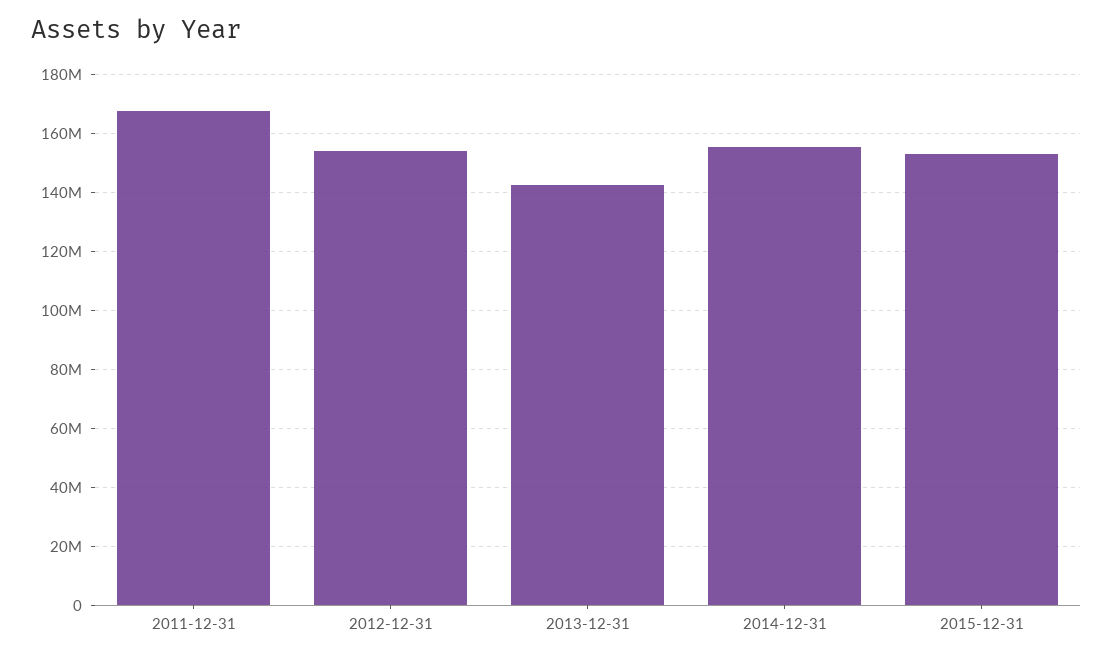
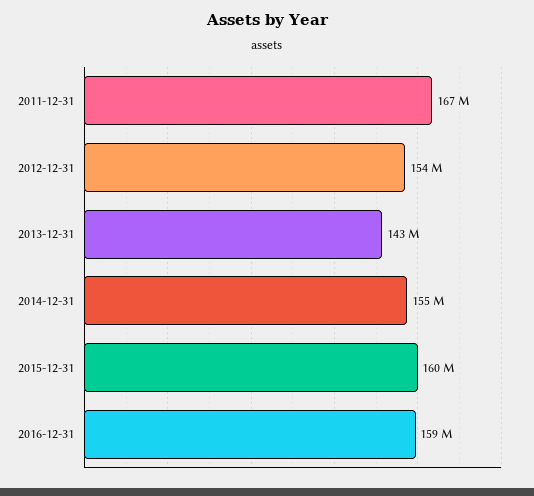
2015-12-31: 152500000 -> 160000000
2016-12-31: none -> 159000000

